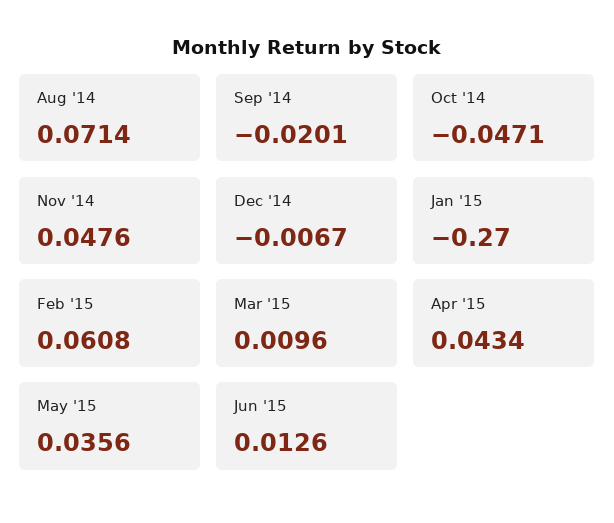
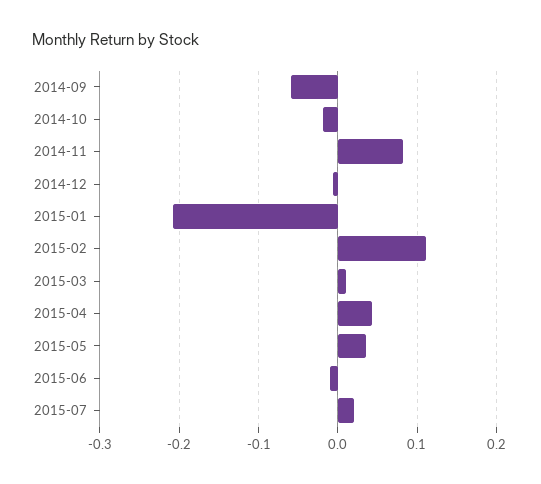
Aug '14: 0.0714 -> none
Sep '14: -0.0201 -> -0.06
Oct '14: -0.0471 -> -0.02
Nov '14: 0.0476 -> 0.08
Jan '15: -0.27 -> -0.21
Feb '15: 0.0608 -> 0.11
Jun '15: 0.0126 -> -0.01
2015-07: none -> 0.02

